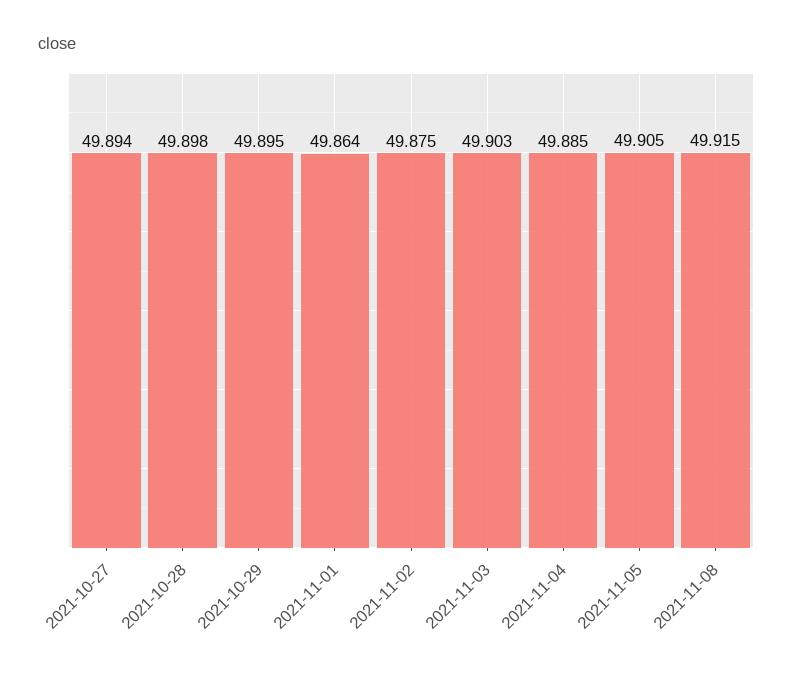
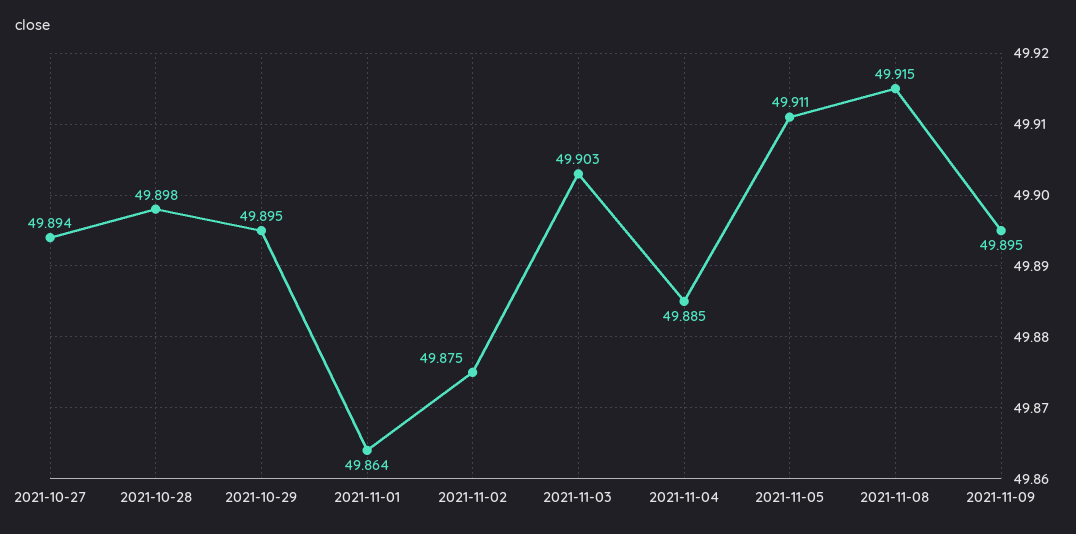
2021-11-05: 49.905 -> 49.911
2021-11-09: none -> 49.895

